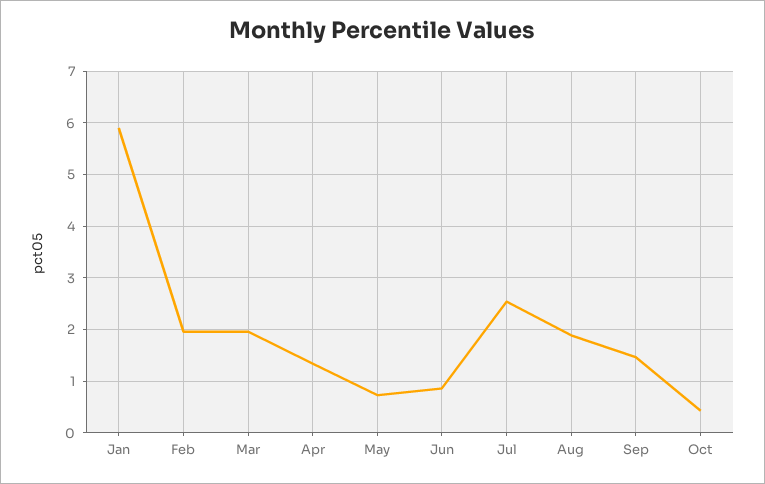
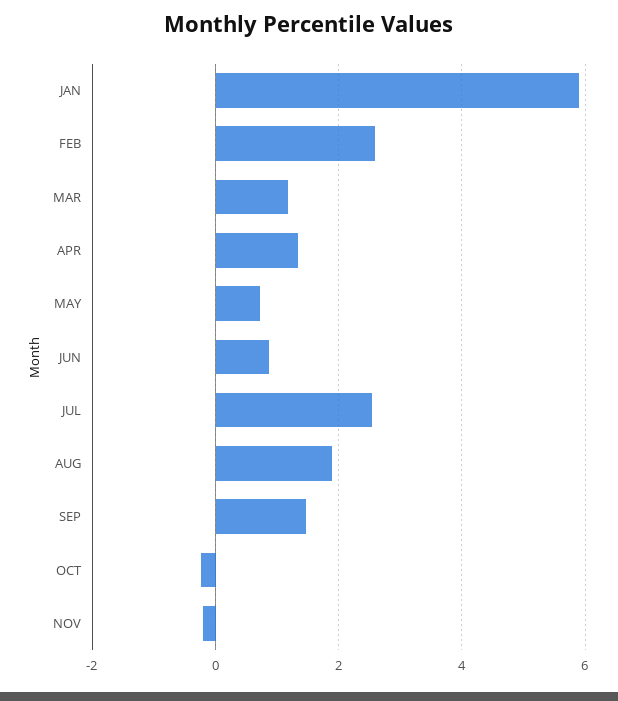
Feb: 2 -> 2.6
Mar: 2 -> 1.2
Oct: 0.4 -> -0.2
NOV: none -> -0.2

